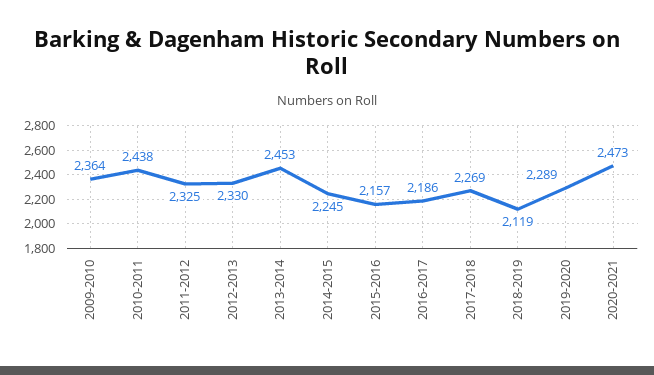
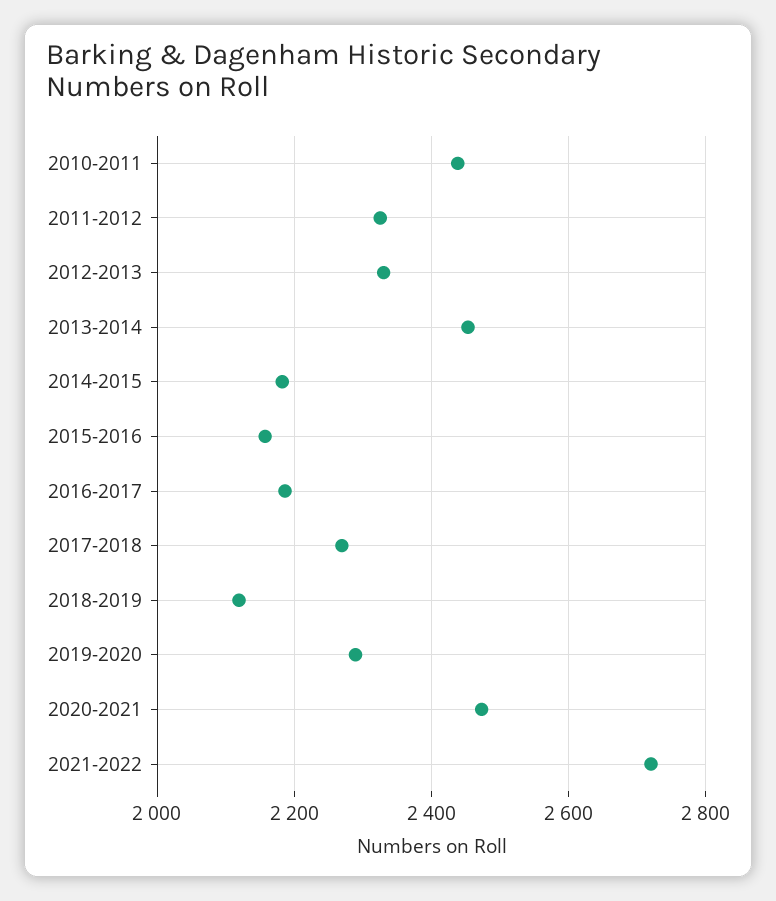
2009-2010: 2364 -> none
2014-2015: 2245 -> 2180
2021-2022: none -> 2720

